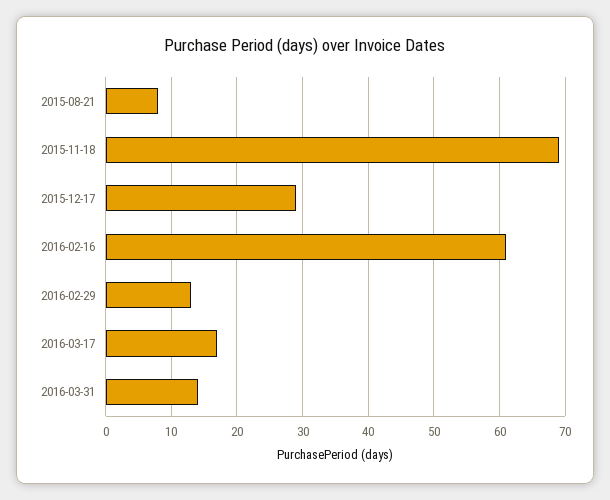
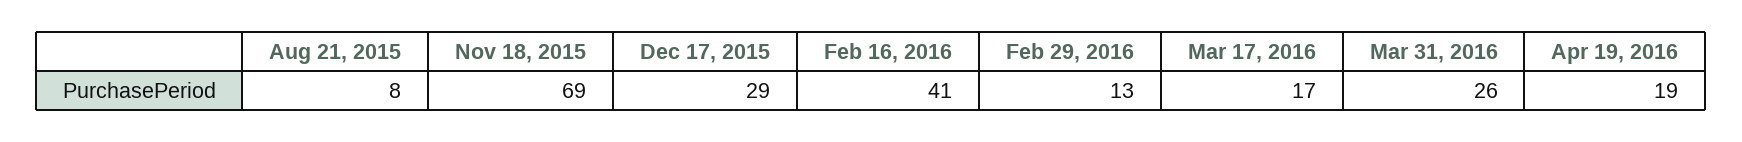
2016-02-16: 61 -> 41
2016-03-31: 14 -> 26
Apr 19, 2016: none -> 19

